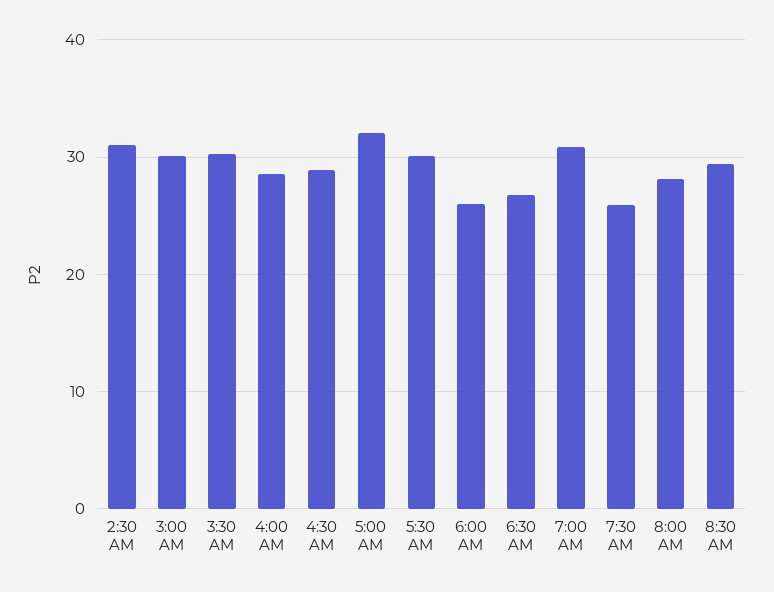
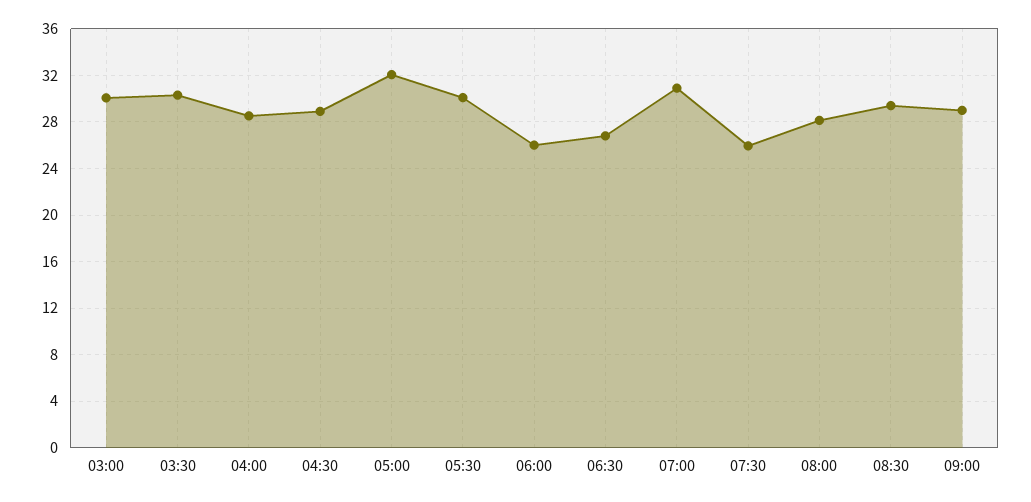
2:30 AM: 31 -> none
09:00: none -> 29

